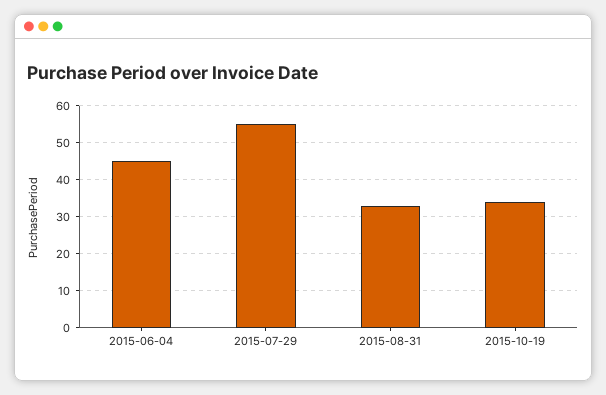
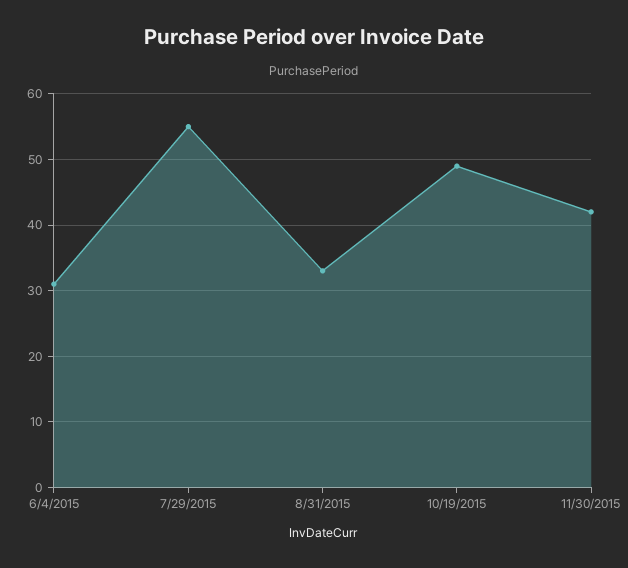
2015-06-04: 45 -> 31
2015-10-19: 35 -> 49
11/30/2015: none -> 42

